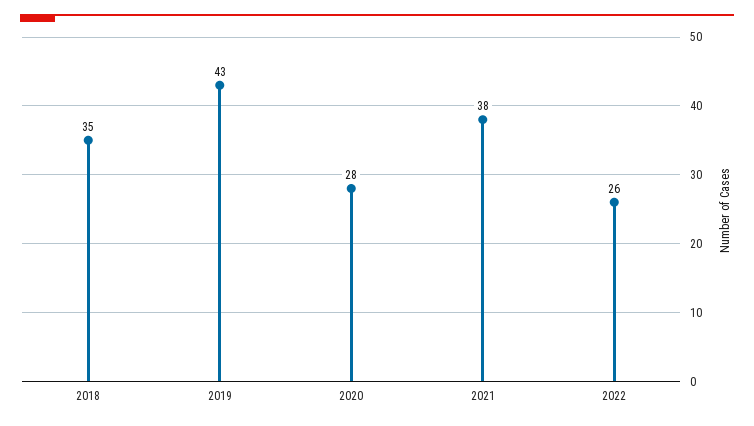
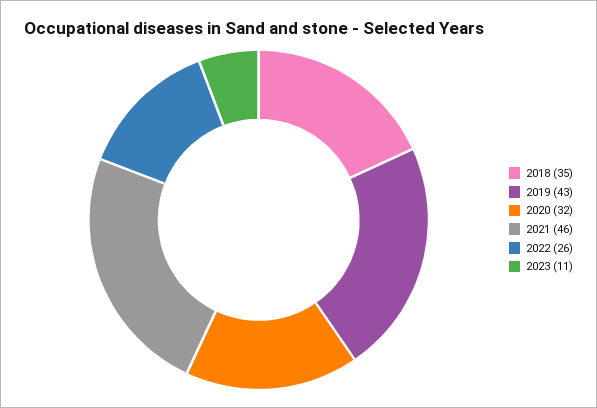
2020: 28 -> 32
2021: 38 -> 46
2023: none -> 11

